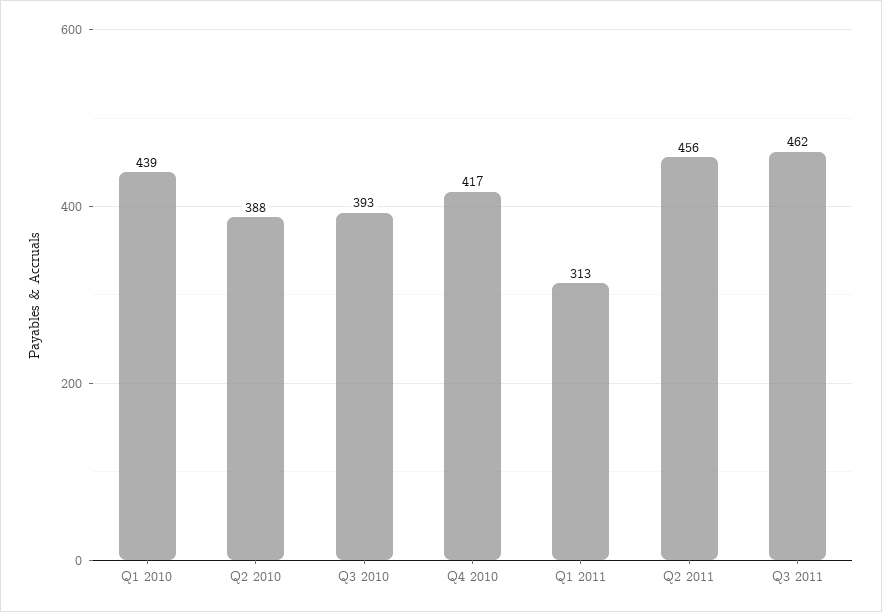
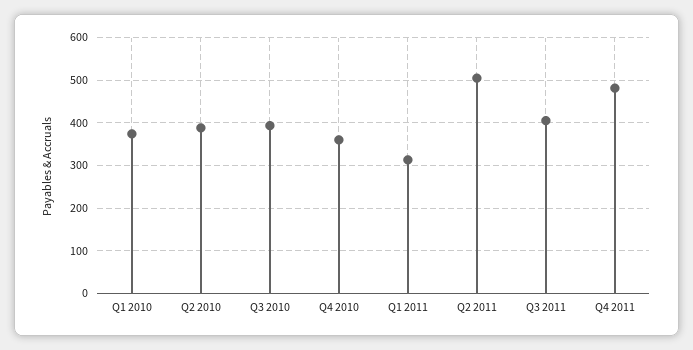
Q1 2010: 439 -> 380
Q4 2010: 417 -> 360
Q2 2011: 456 -> 500
Q3 2011: 462 -> 400
Q4 2011: none -> 480

